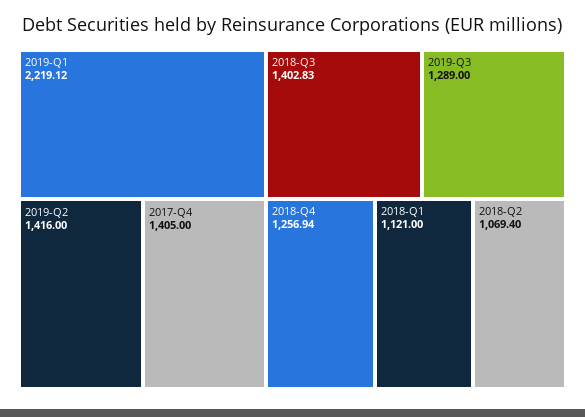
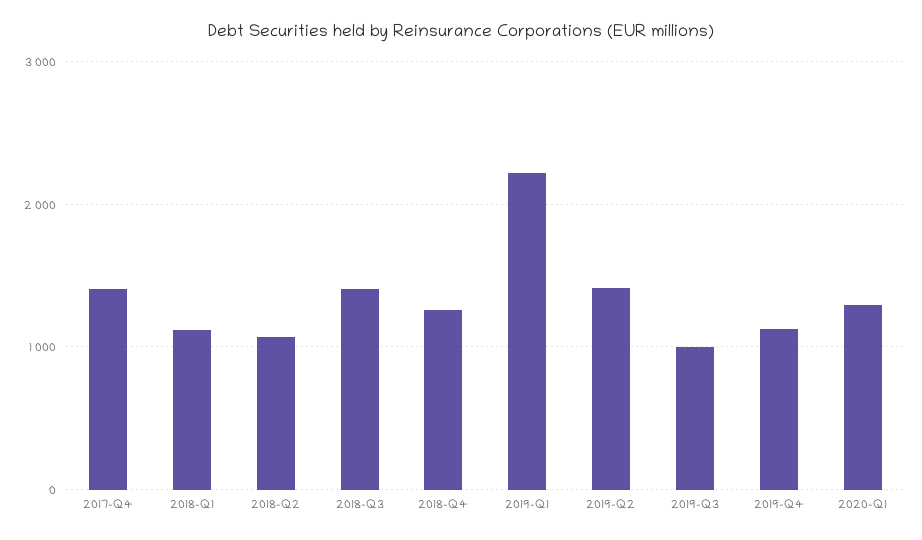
2019-Q3: 1289 -> 1000
2019-Q4: none -> 1100
2020-Q1: none -> 1300

